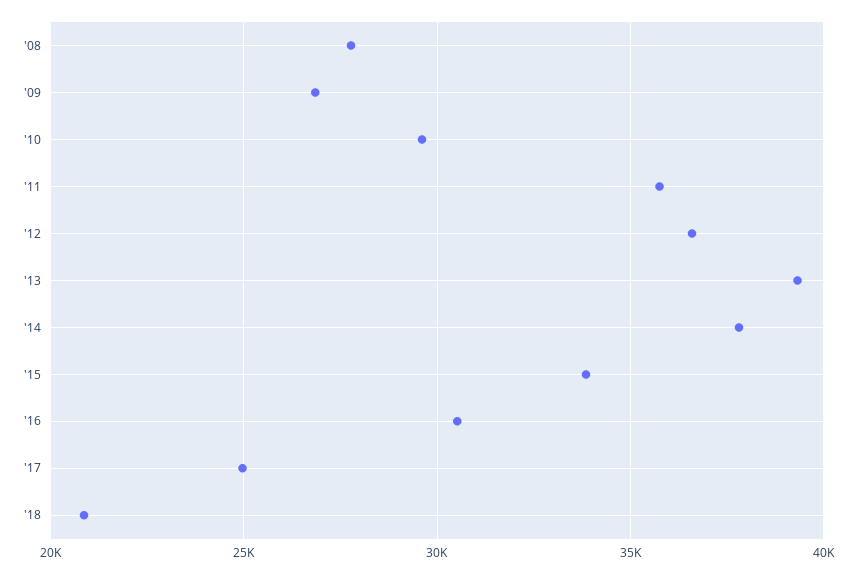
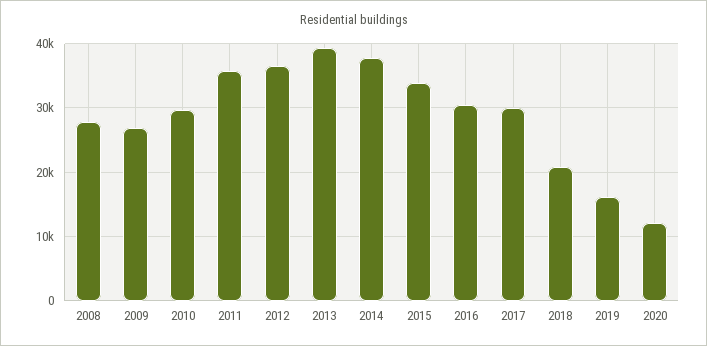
'17: 25000 -> 30000
2019: none -> 16000
2020: none -> 12000

